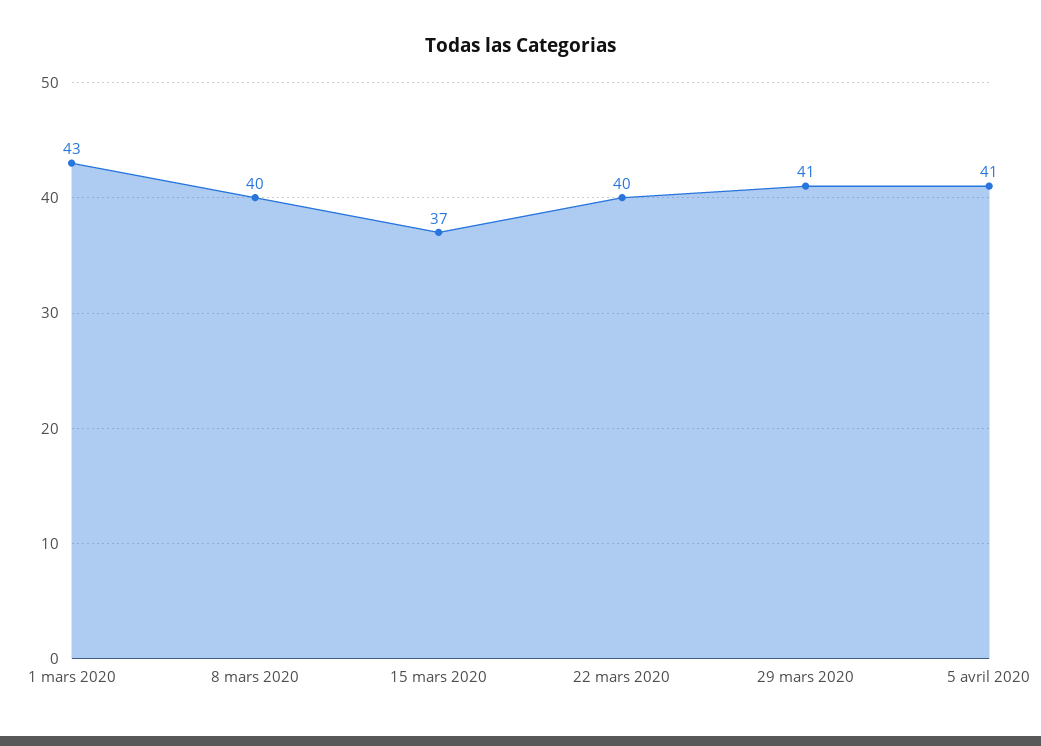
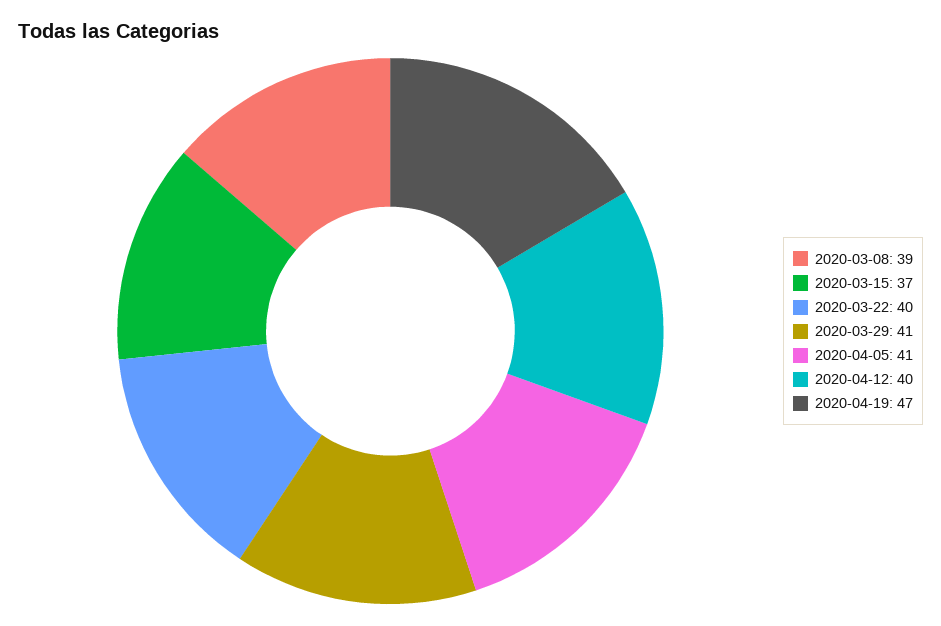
1 mars 2020: 43 -> none
8 mars 2020: 40 -> 39
2020-04-12: none -> 40
2020-04-19: none -> 47

